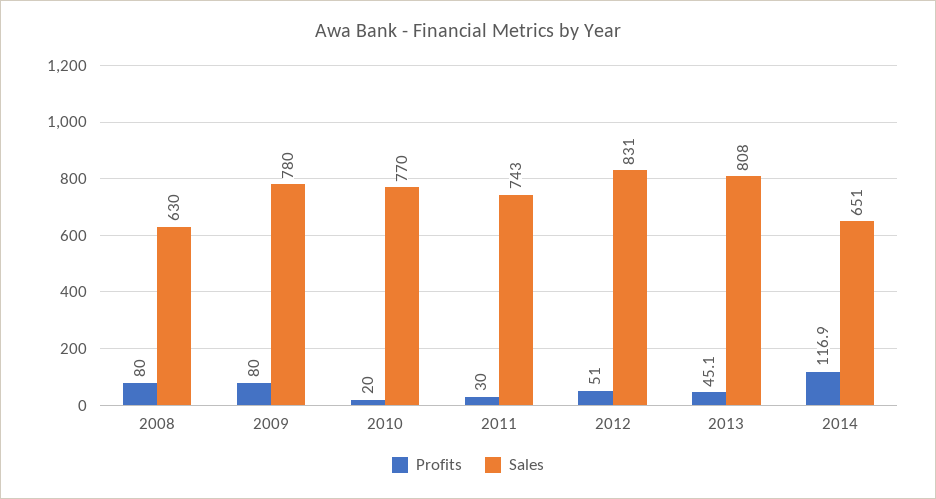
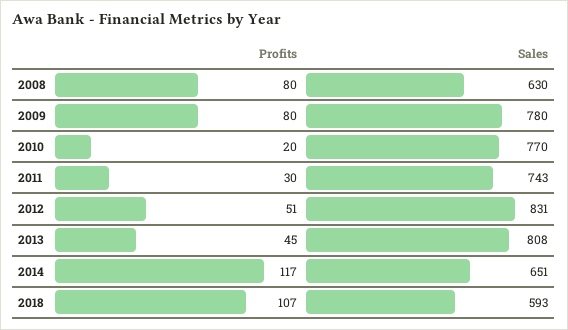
Profits, 2018: none -> 107
Sales, 2018: none -> 593

